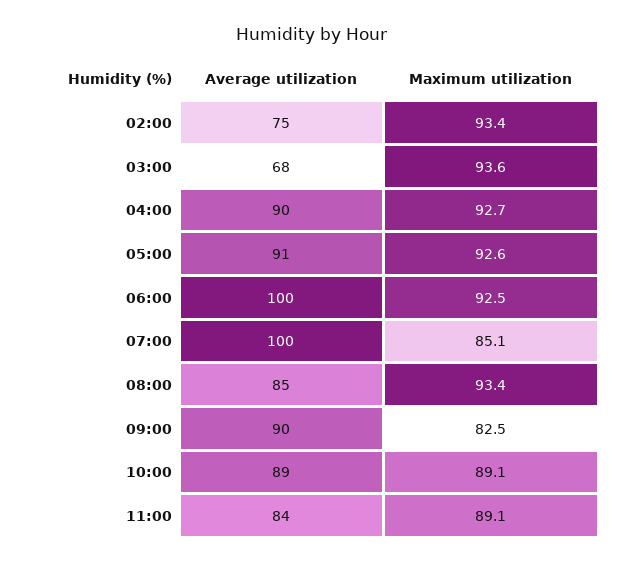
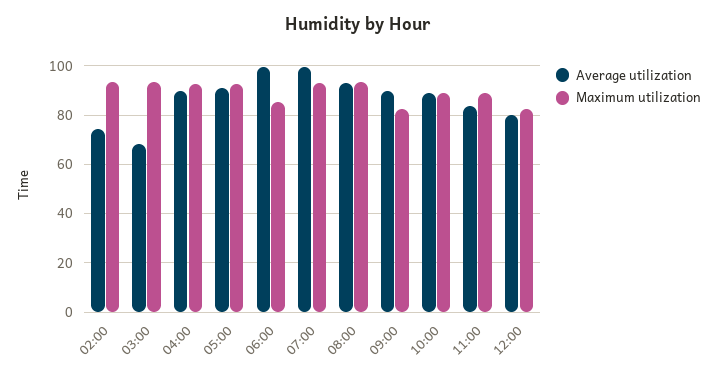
Maximum utilization, 06:00: 92.5 -> 85
Maximum utilization, 07:00: 85.1 -> 92.5
Average utilization, 08:00: 85 -> 92.5
Average utilization, 12:00: none -> 80
Maximum utilization, 12:00: none -> 82.5

